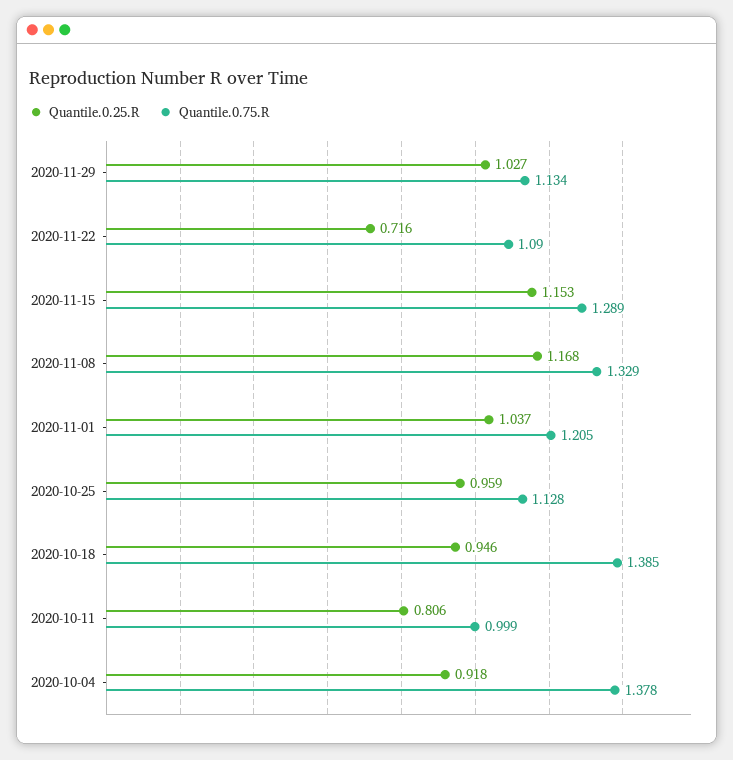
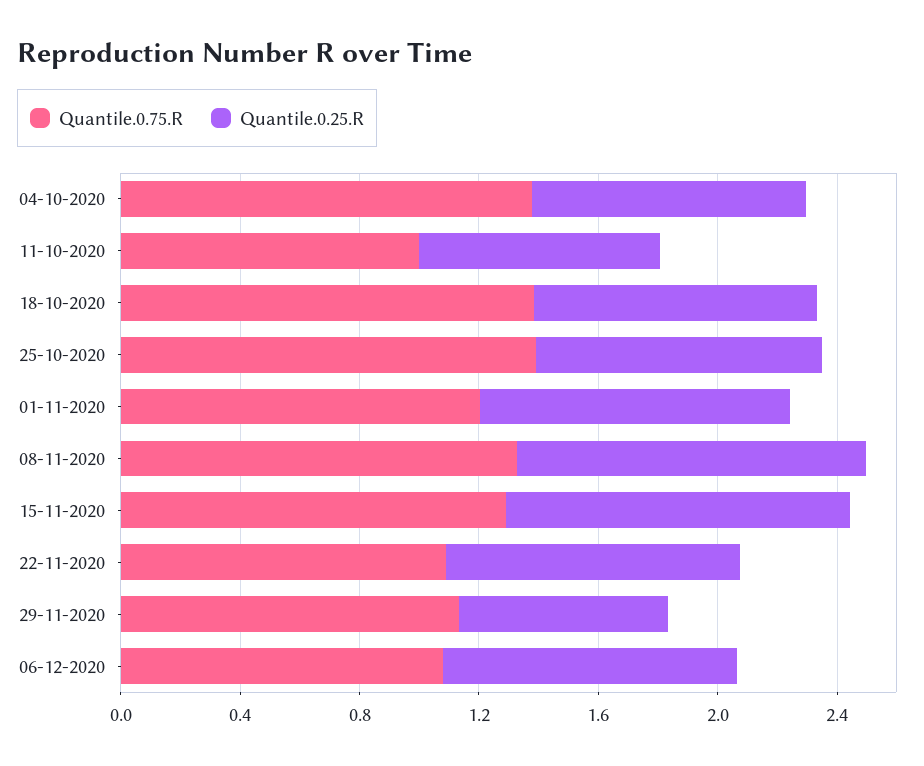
Quantile.0.25.R, 2020-11-29: 1.027 -> 0.7
Quantile.0.25.R, 2020-11-22: 0.716 -> 1
Quantile.0.75.R, 2020-10-25: 1.128 -> 1.4
Quantile.0.75.R, 06-12-2020: none -> 1.1
Quantile.0.25.R, 06-12-2020: none -> 1

